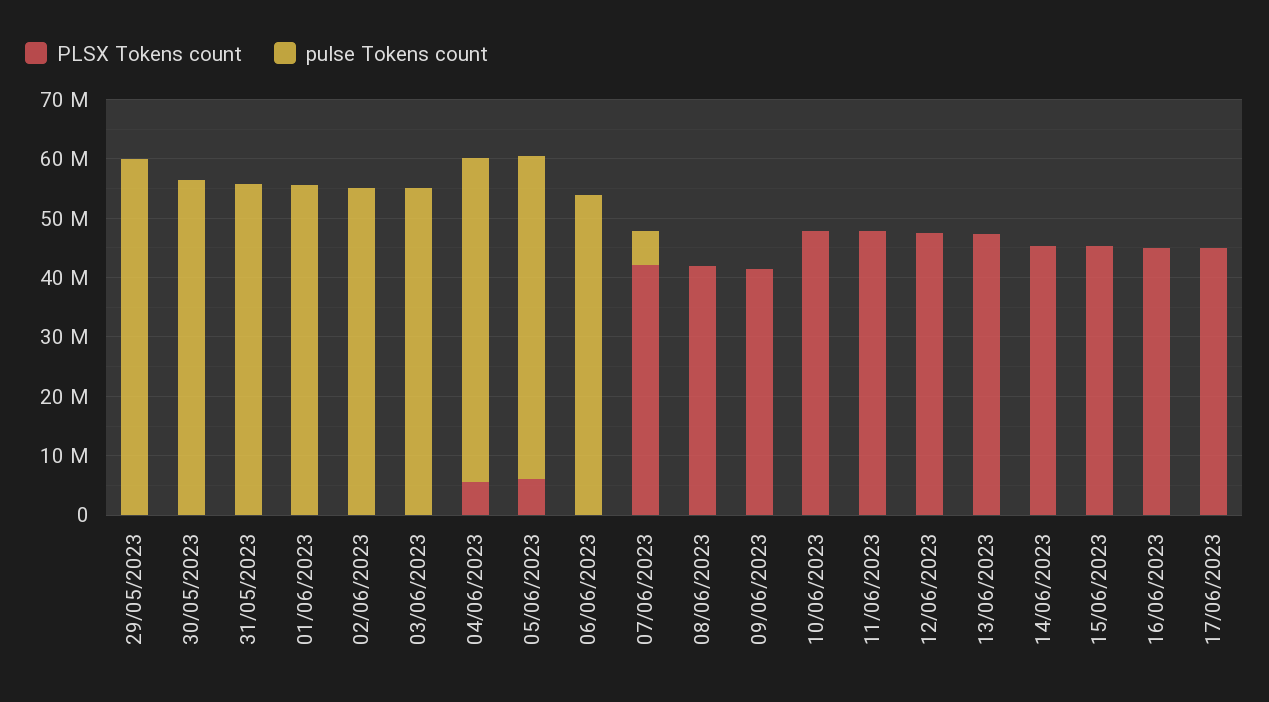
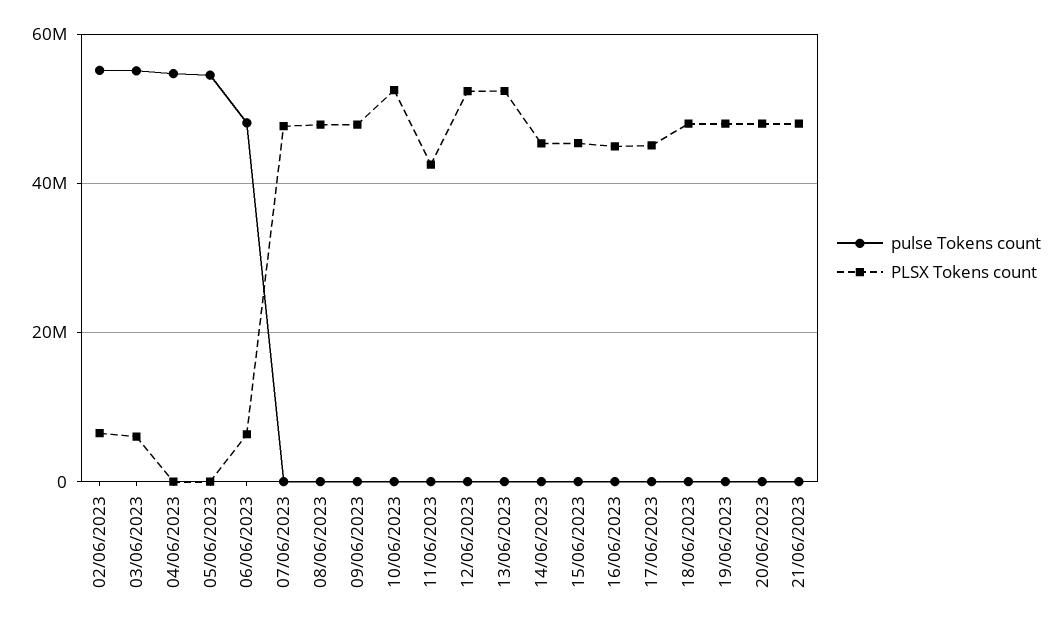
PLSX Tokens count, 29/05/2023: 0 -> none
pulse Tokens count, 29/05/2023: 60000000 -> none
PLSX Tokens count, 30/05/2023: 0 -> none
pulse Tokens count, 30/05/2023: 56000000 -> none
PLSX Tokens count, 31/05/2023: 0 -> none
pulse Tokens count, 31/05/2023: 56000000 -> none
PLSX Tokens count, 01/06/2023: 0 -> none
pulse Tokens count, 01/06/2023: 56000000 -> none
PLSX Tokens count, 02/06/2023: 0 -> 6000000
PLSX Tokens count, 03/06/2023: 0 -> 6000000
PLSX Tokens count, 04/06/2023: 6000000 -> 0
PLSX Tokens count, 05/06/2023: 6000000 -> 0
PLSX Tokens count, 06/06/2023: 0 -> 6000000
pulse Tokens count, 06/06/2023: 54000000 -> 48000000
PLSX Tokens count, 07/06/2023: 42000000 -> 48000000
pulse Tokens count, 07/06/2023: 6000000 -> 0
PLSX Tokens count, 08/06/2023: 42000000 -> 48000000
PLSX Tokens count, 09/06/2023: 42000000 -> 48000000
PLSX Tokens count, 10/06/2023: 48000000 -> 52000000
PLSX Tokens count, 11/06/2023: 48000000 -> 42000000
PLSX Tokens count, 12/06/2023: 48000000 -> 52000000
PLSX Tokens count, 13/06/2023: 48000000 -> 52000000
pulse Tokens count, 18/06/2023: none -> 0
PLSX Tokens count, 18/06/2023: none -> 48000000
pulse Tokens count, 19/06/2023: none -> 0
PLSX Tokens count, 19/06/2023: none -> 48000000
pulse Tokens count, 20/06/2023: none -> 0
PLSX Tokens count, 20/06/2023: none -> 48000000
pulse Tokens count, 21/06/2023: none -> 0
PLSX Tokens count, 21/06/2023: none -> 48000000

